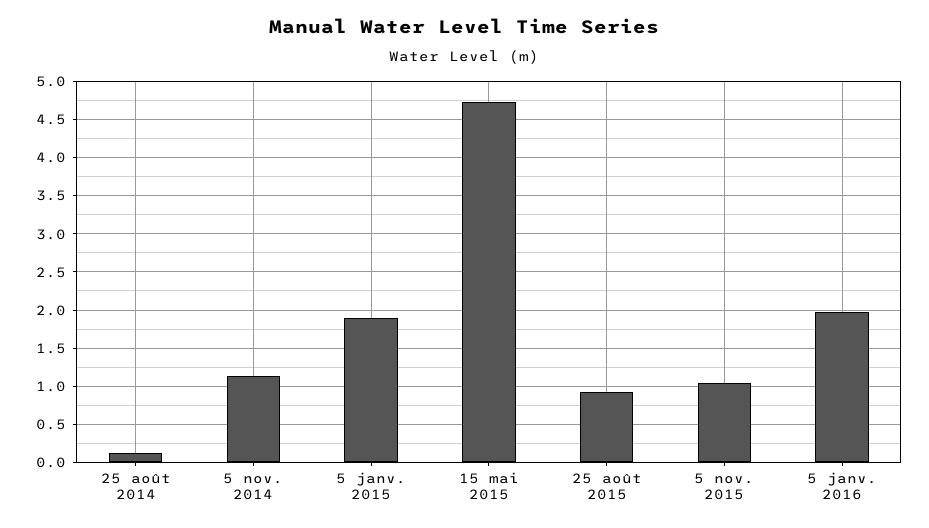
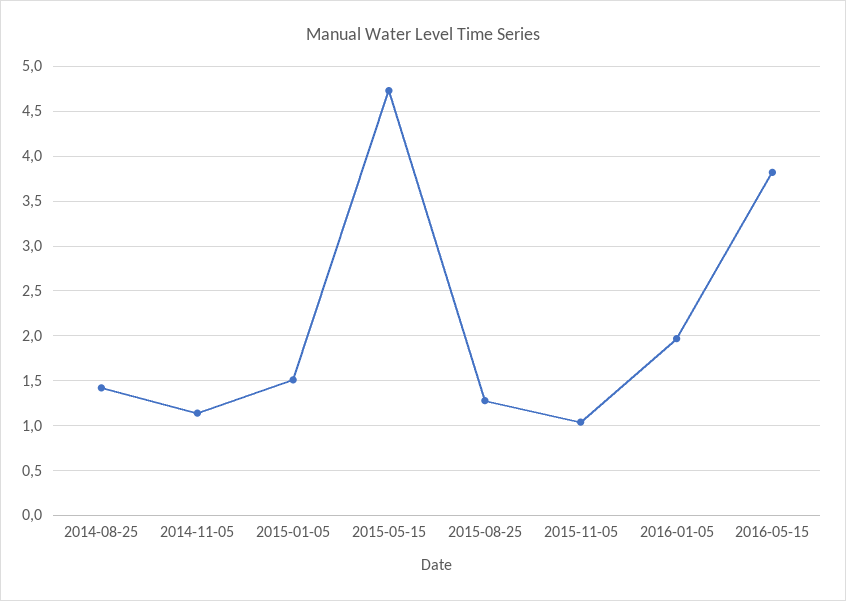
25 août 2014: 0.1 -> 1.4
5 janv. 2015: 1.9 -> 1.5
25 août 2015: 0.9 -> 1.3
2016-05-15: none -> 3.8

